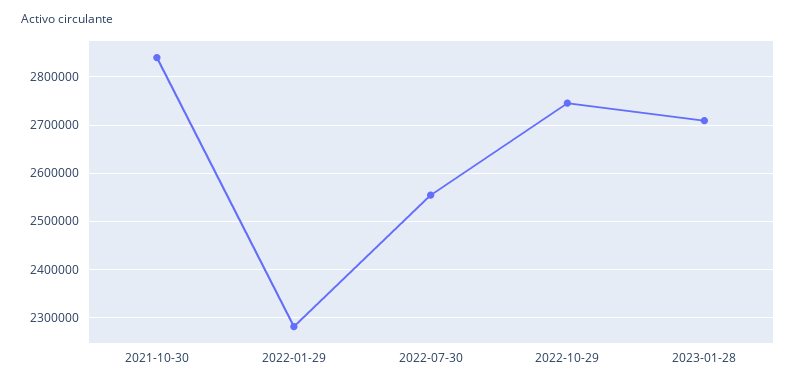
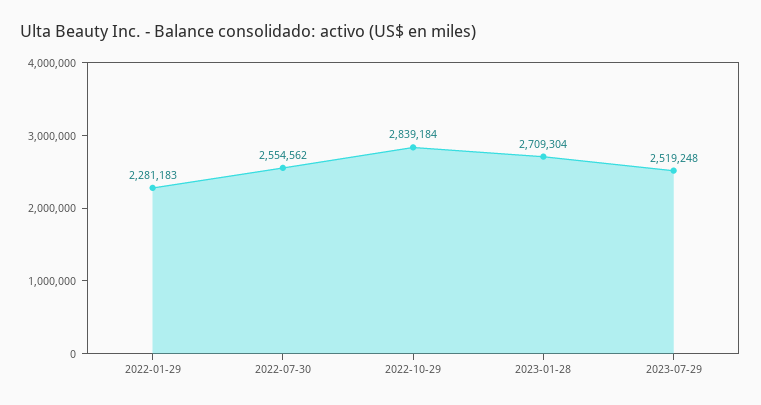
2021-10-30: 2840000 -> none
2022-10-29: 2740000 -> 2839184
2023-07-29: none -> 2519248

